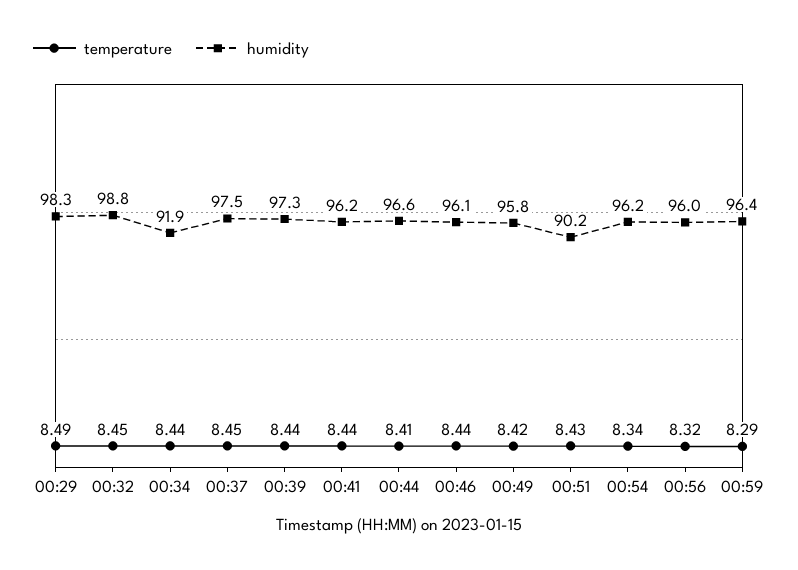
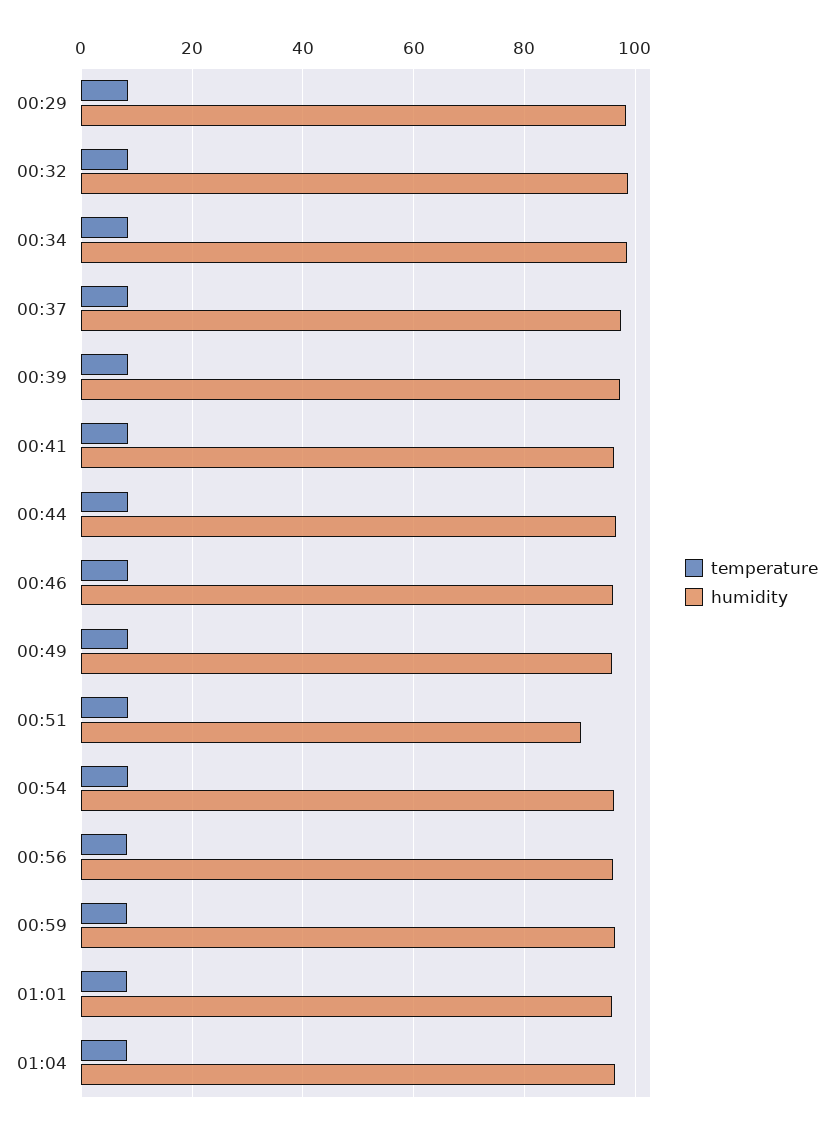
humidity, 00:34: 91.9 -> 98
temperature, 01:01: none -> 8
humidity, 01:01: none -> 96
temperature, 01:04: none -> 8
humidity, 01:04: none -> 96

